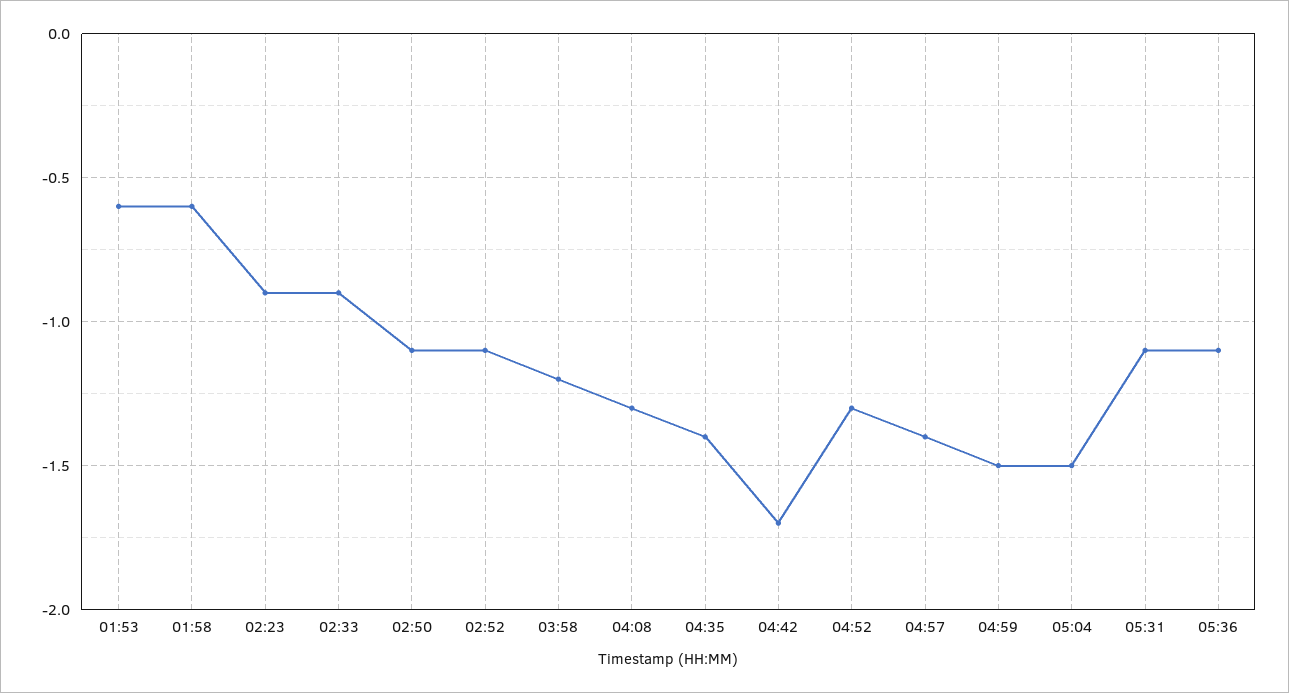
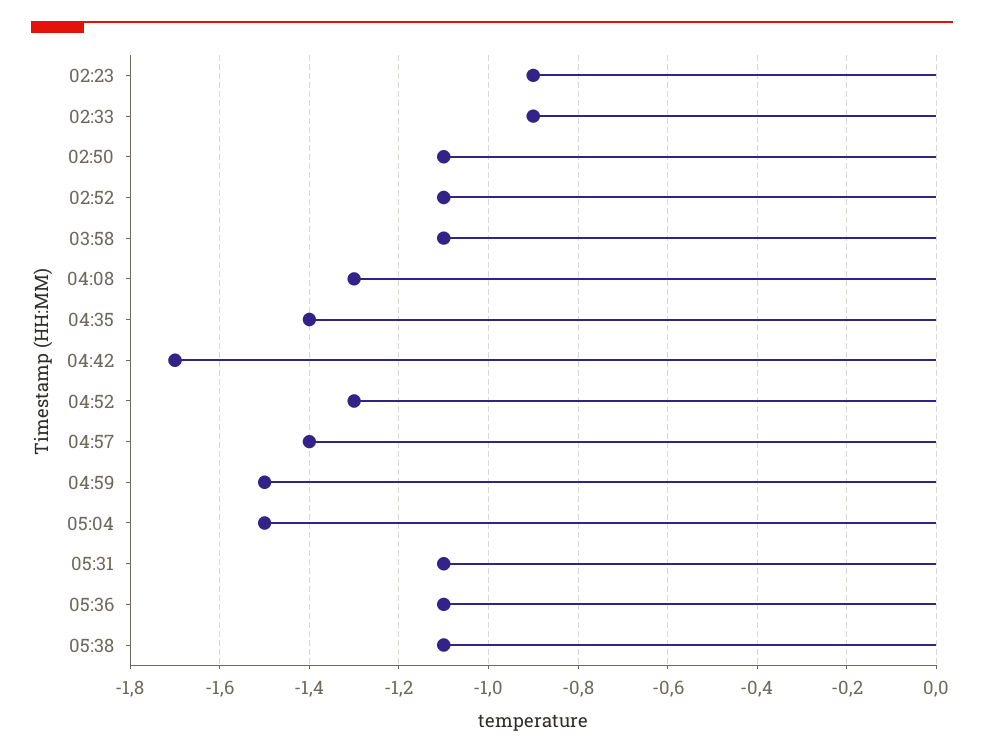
01:53: -0.6 -> none
01:58: -0.6 -> none
03:58: -1.2 -> -1.1
05:38: none -> -1.1

